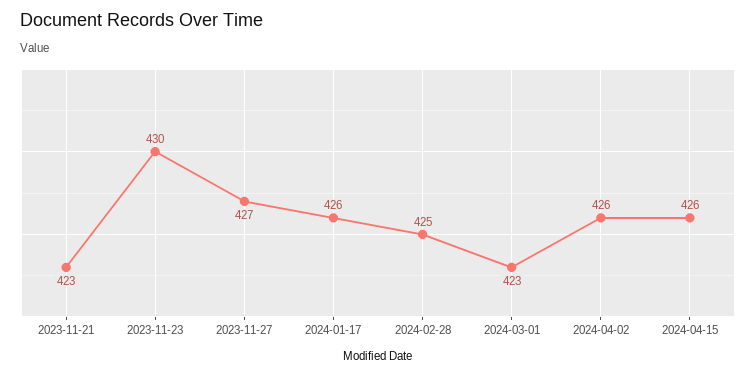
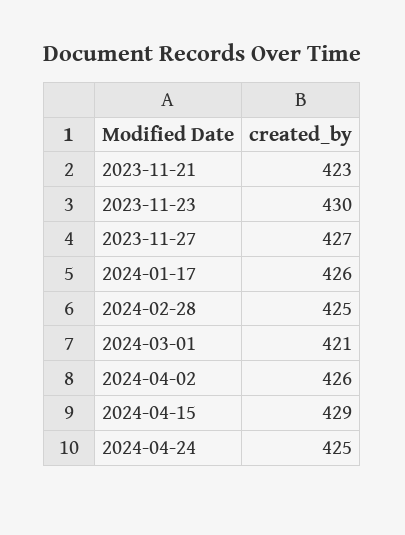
2024-03-01: 423 -> 421
2024-04-15: 426 -> 429
2024-04-24: none -> 425

